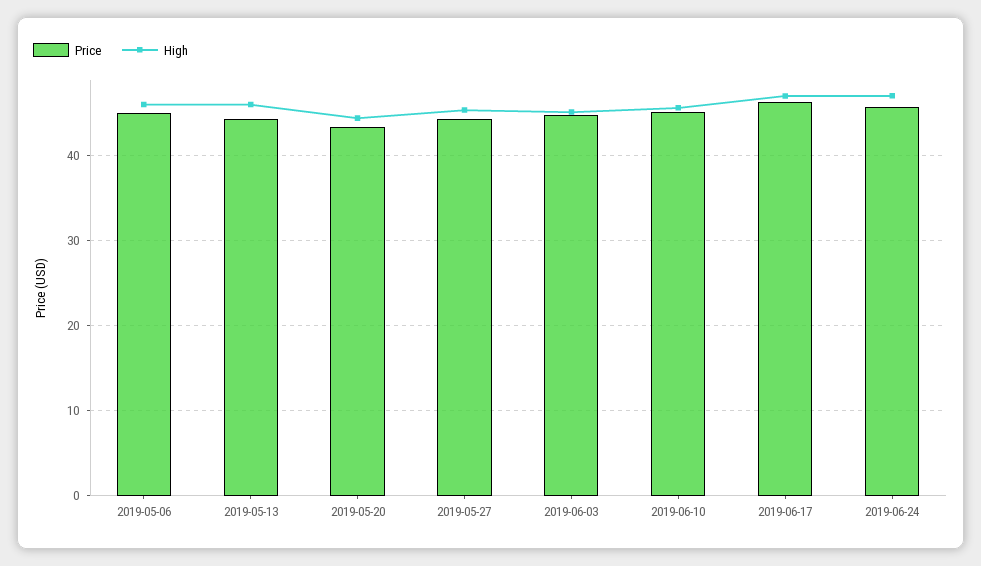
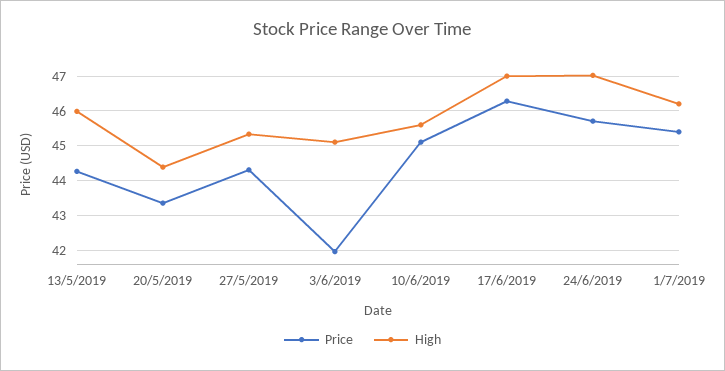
Price, 2019-05-06: 45 -> none
High, 2019-05-06: 46 -> none
Price, 2019-06-03: 45 -> 42
Price, 1/7/2019: none -> 45.4
High, 1/7/2019: none -> 46.2

